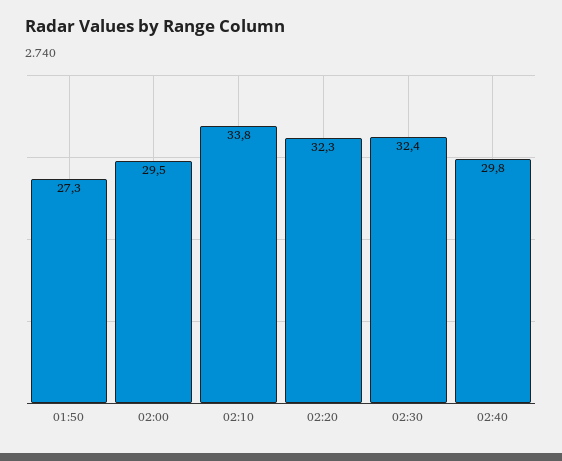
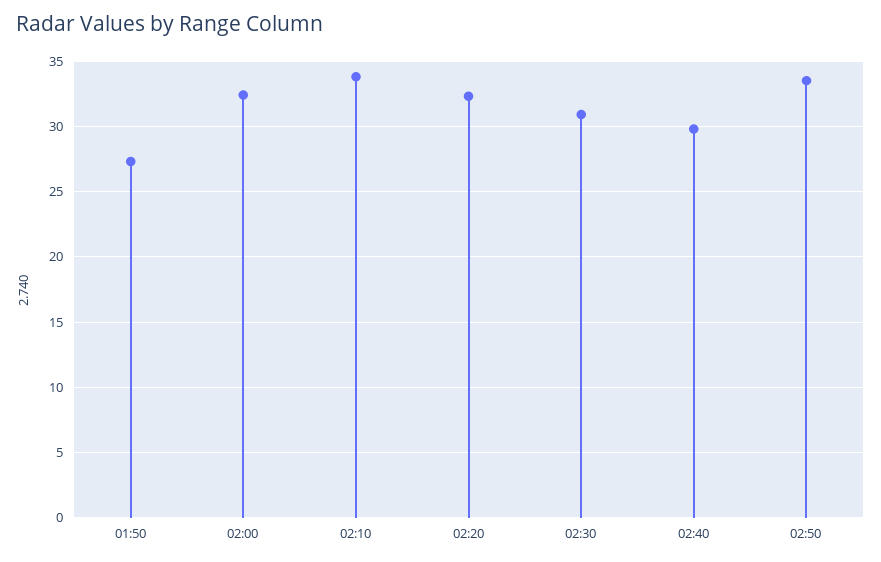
02:00: 29.5 -> 32.5
02:30: 32.4 -> 31
02:50: none -> 33.5

